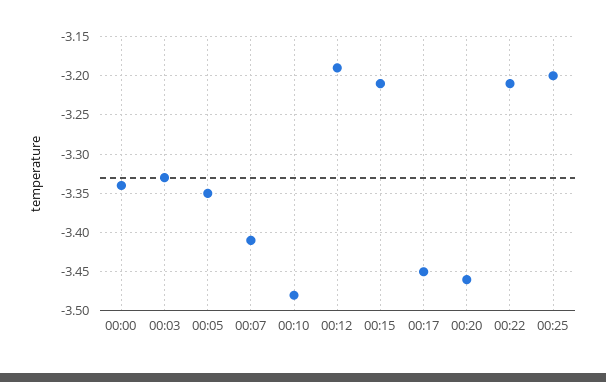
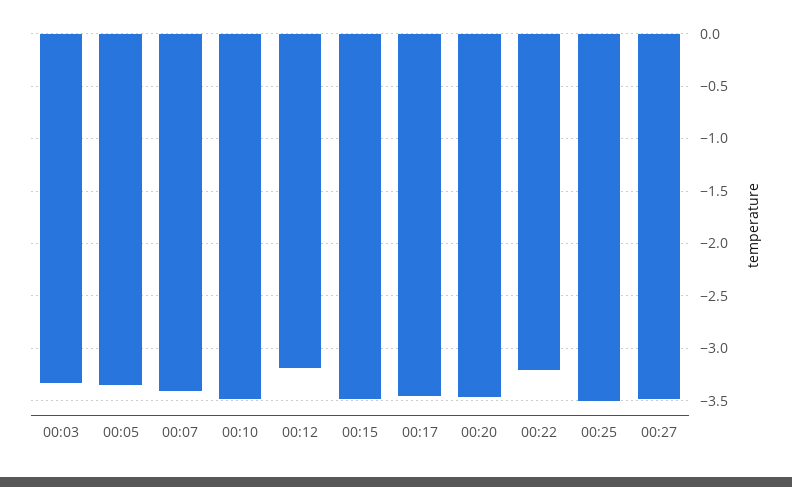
00:00: -3.34 -> none
00:15: -3.21 -> -3.5
00:25: -3.2 -> -3.5
00:27: none -> -3.5

